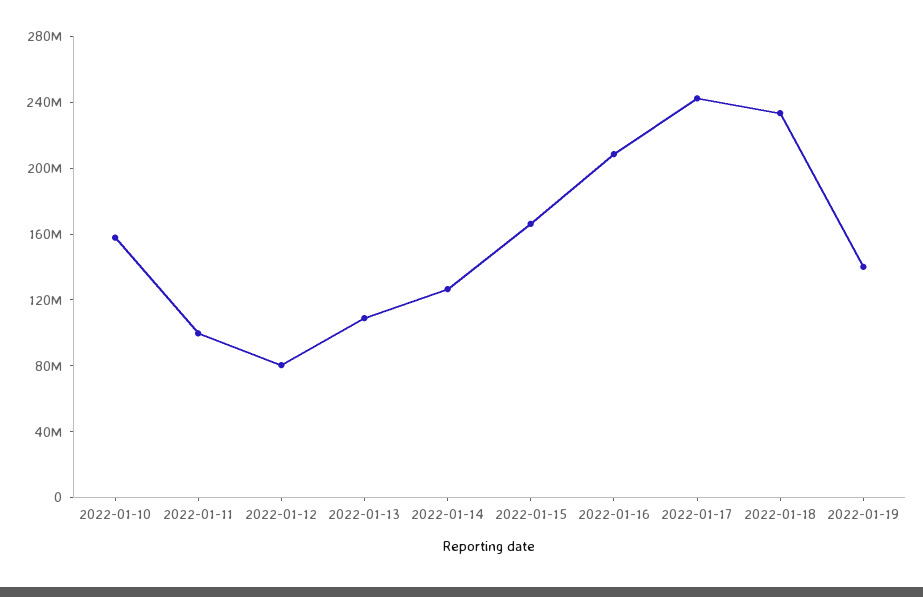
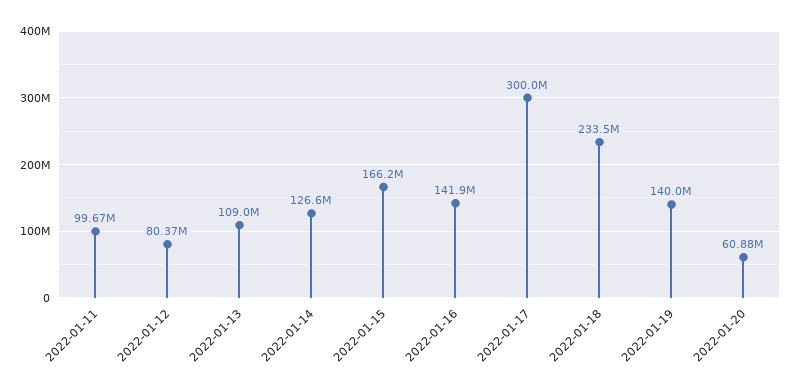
2022-01-10: 160000000 -> none
2022-01-16: 210000000 -> 141900000
2022-01-17: 240000000 -> 300000000
2022-01-20: none -> 60880000

